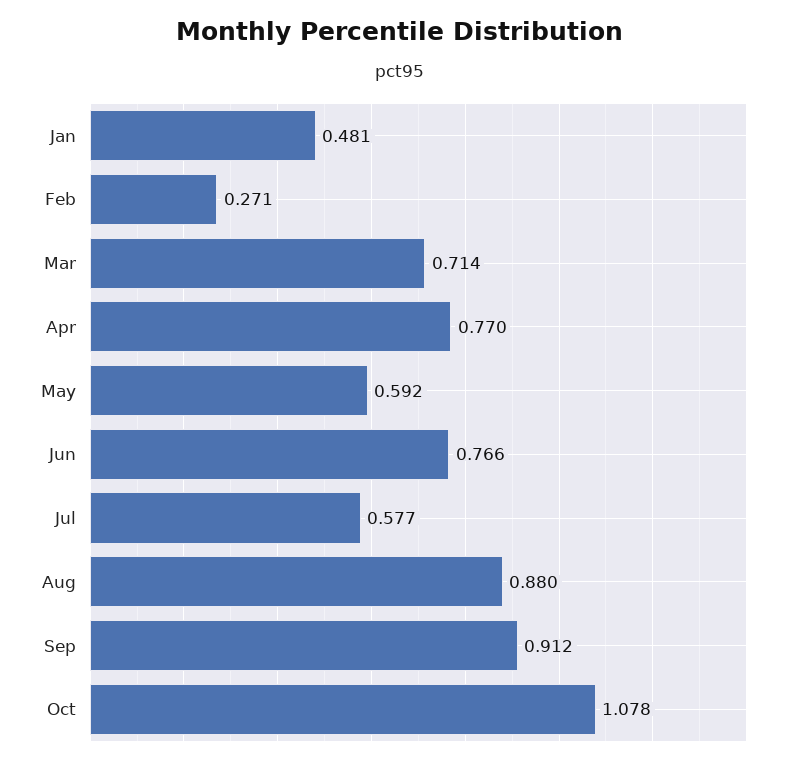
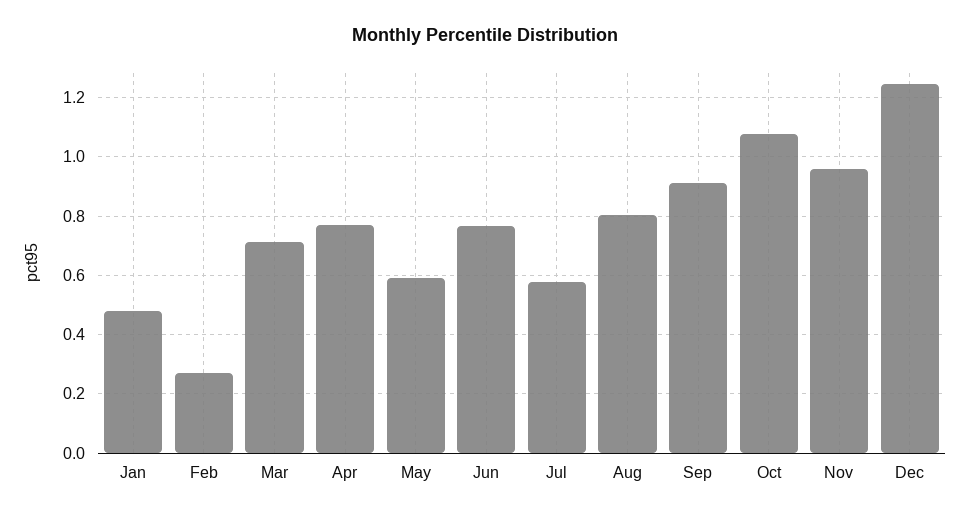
Aug: 0.88 -> 0.8
Nov: none -> 0.95
Dec: none -> 1.25

